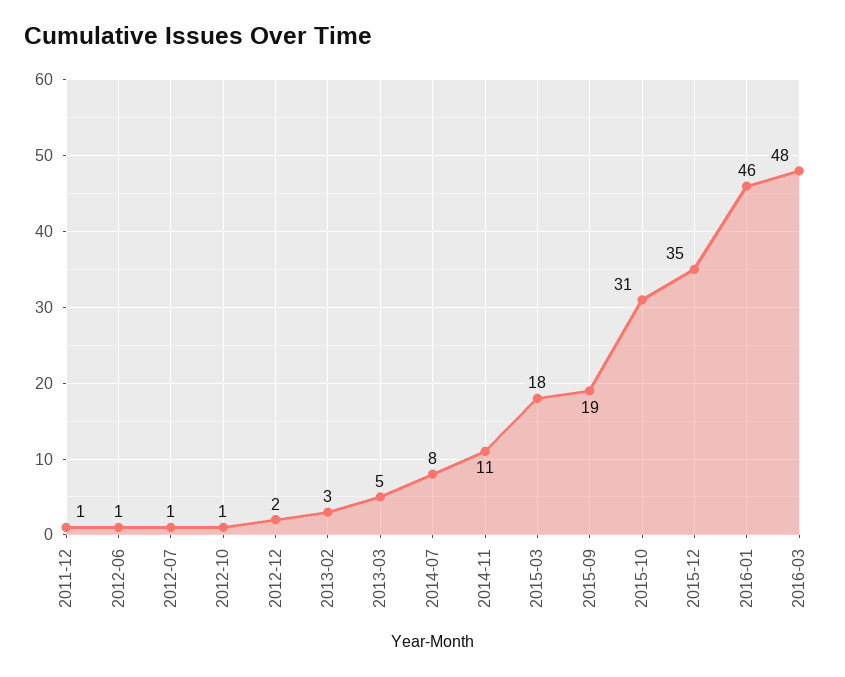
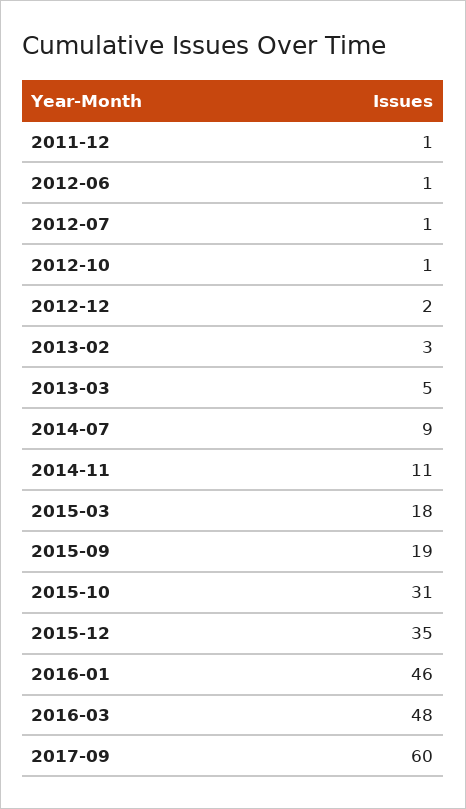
2014-07: 8 -> 9
2017-09: none -> 60

